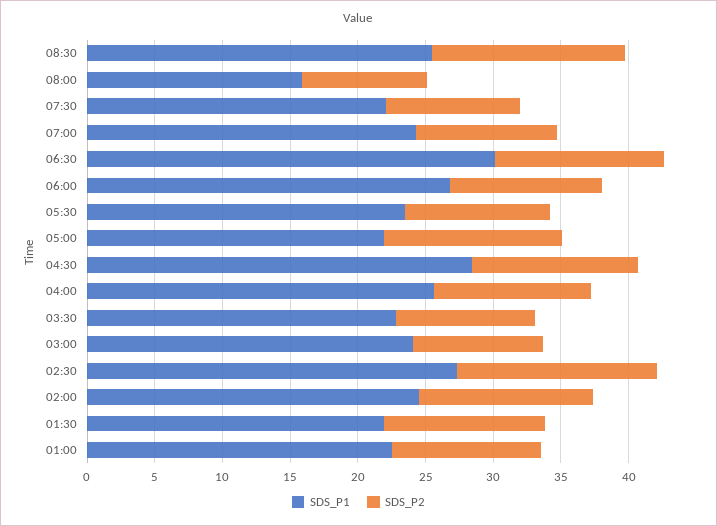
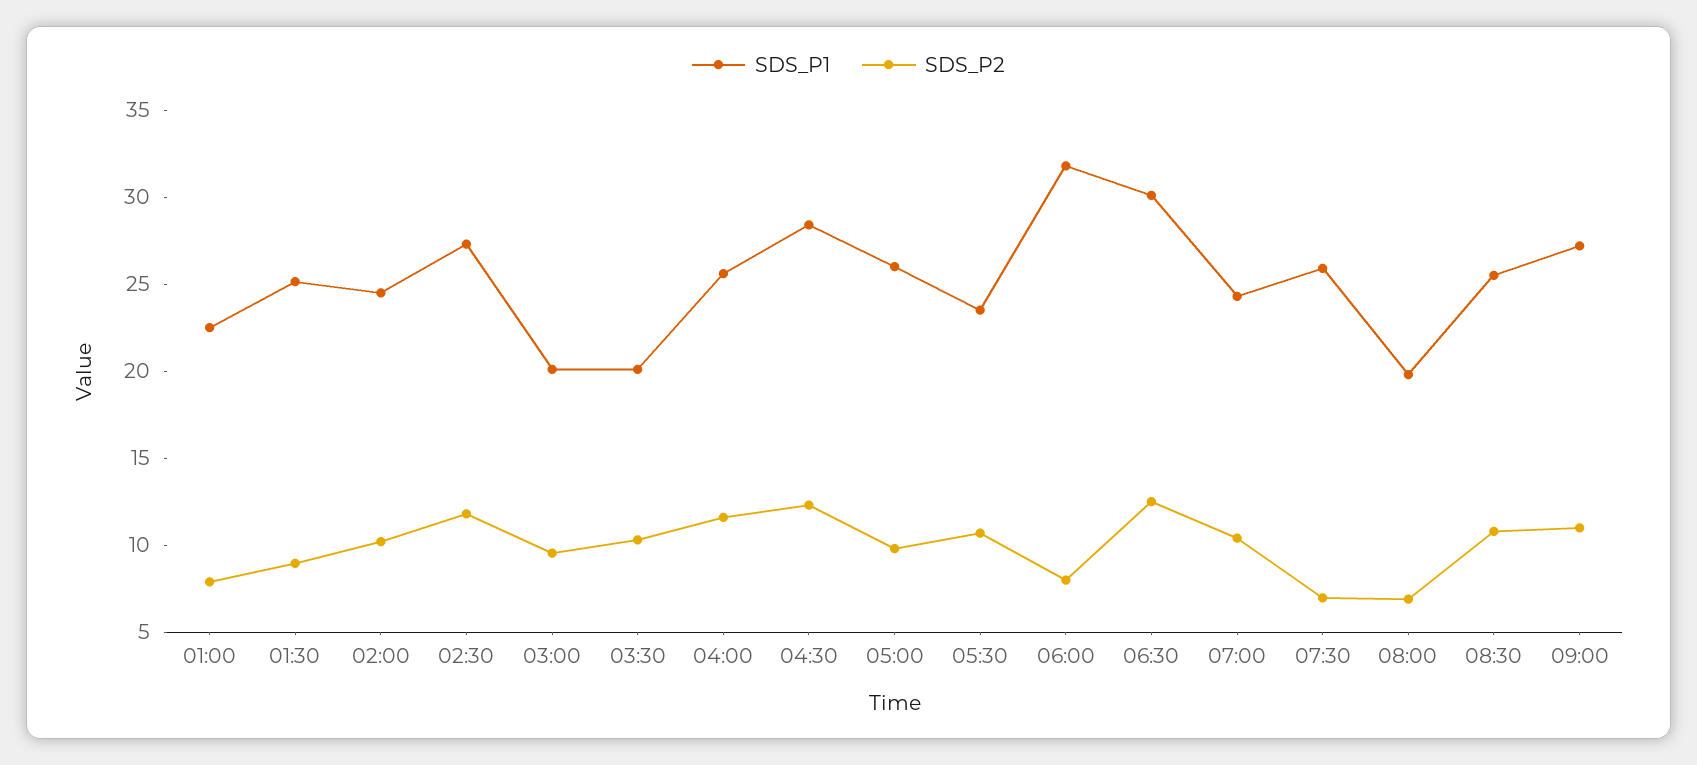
SDS_P2, 08:30: 14 -> 11
SDS_P1, 08:00: 16 -> 20
SDS_P2, 08:00: 9 -> 7
SDS_P1, 07:30: 22 -> 26
SDS_P2, 07:30: 10 -> 7
SDS_P1, 06:00: 27 -> 32
SDS_P2, 06:00: 11 -> 8
SDS_P1, 05:00: 22 -> 26
SDS_P2, 05:00: 13 -> 10
SDS_P1, 03:30: 23 -> 20
SDS_P1, 03:00: 24 -> 20
SDS_P2, 02:30: 15 -> 12
SDS_P2, 02:00: 13 -> 10
SDS_P1, 01:30: 22 -> 25
SDS_P2, 01:30: 12 -> 9
SDS_P2, 01:00: 11 -> 8
SDS_P1, 09:00: none -> 27
SDS_P2, 09:00: none -> 11

